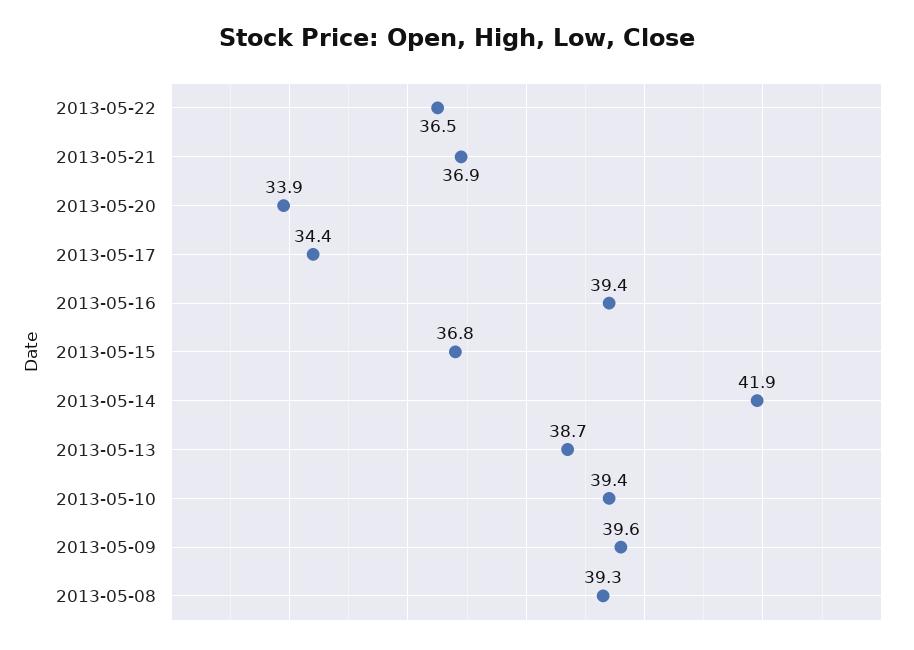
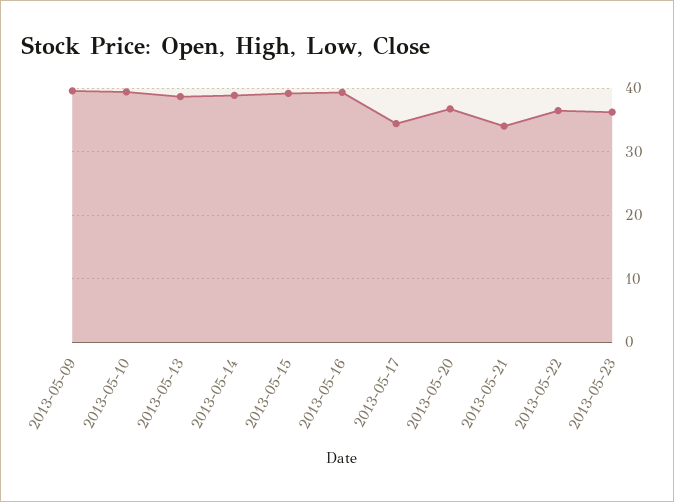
2013-05-21: 36.9 -> 34
2013-05-20: 33.9 -> 37
2013-05-15: 36.8 -> 39
2013-05-14: 41.9 -> 39
2013-05-08: 39.3 -> none
2013-05-23: none -> 36

